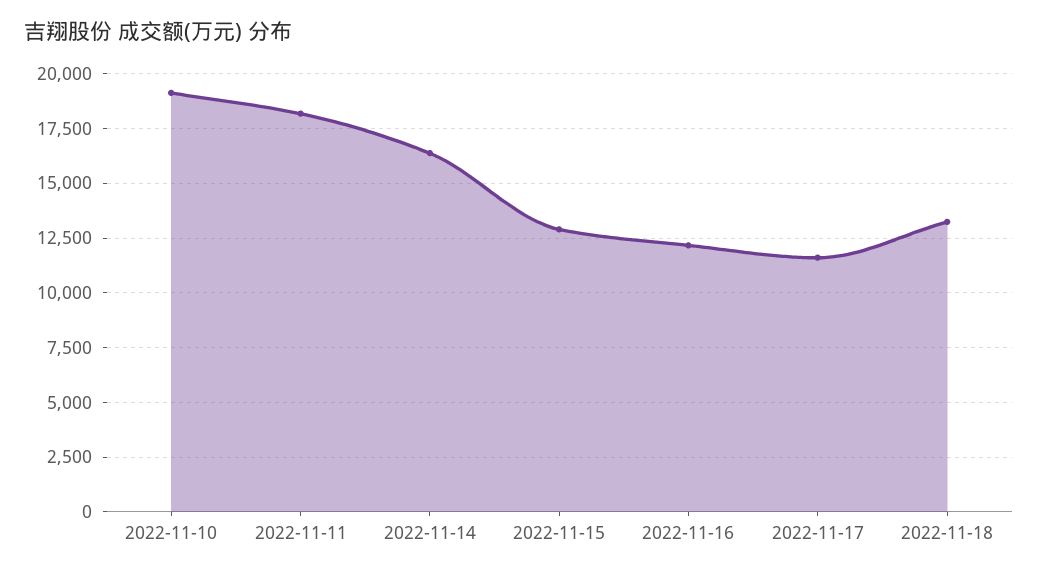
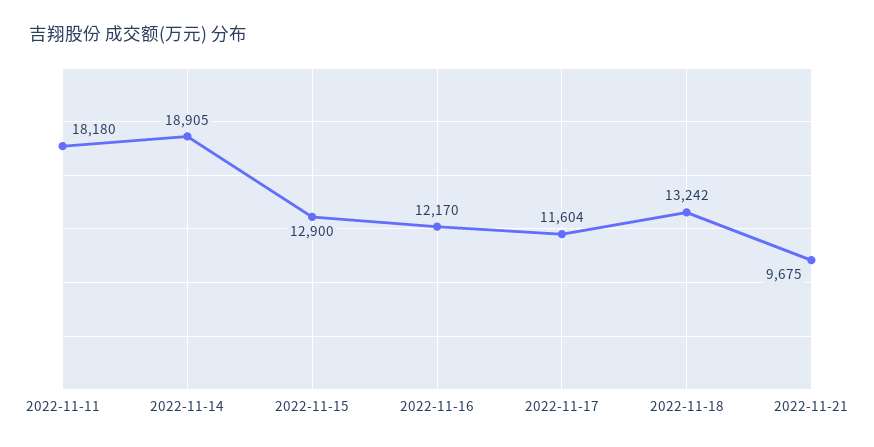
2022-11-10: 19000 -> none
2022-11-14: 16500 -> 18905
2022-11-21: none -> 9675

